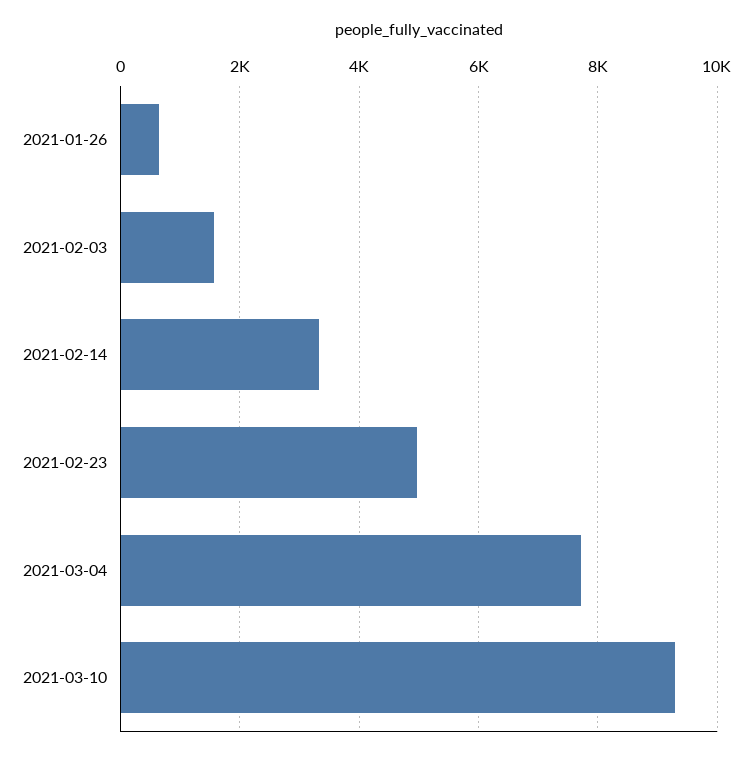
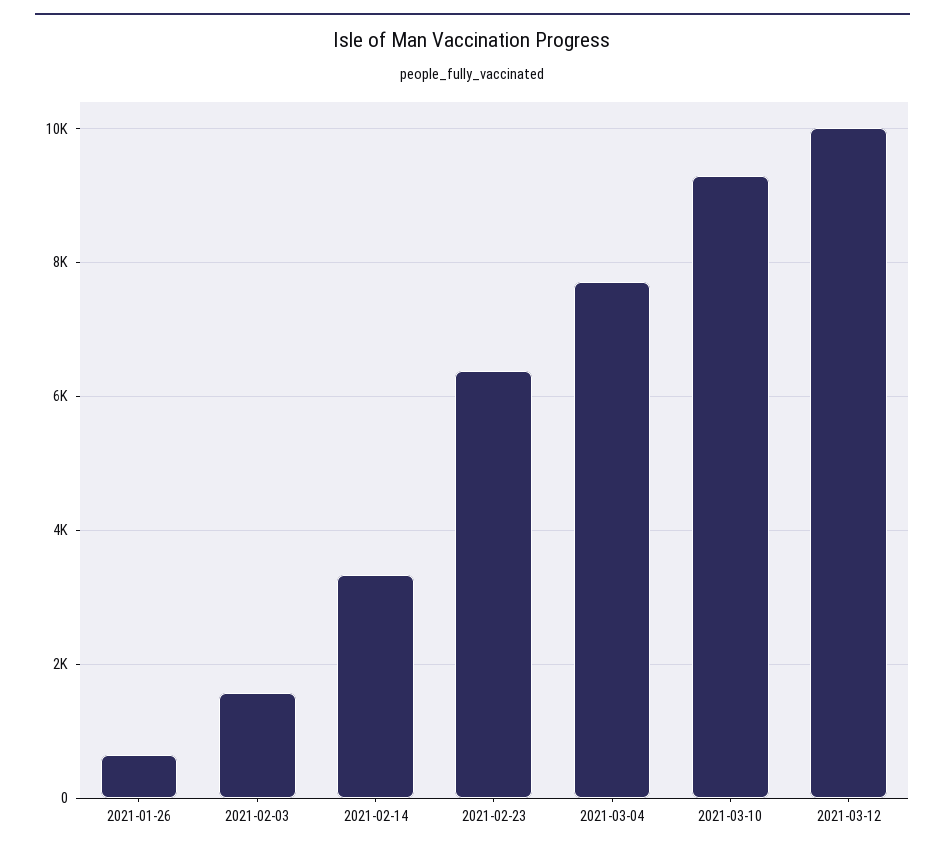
2021-02-23: 5000 -> 6400
2021-03-12: none -> 10000

